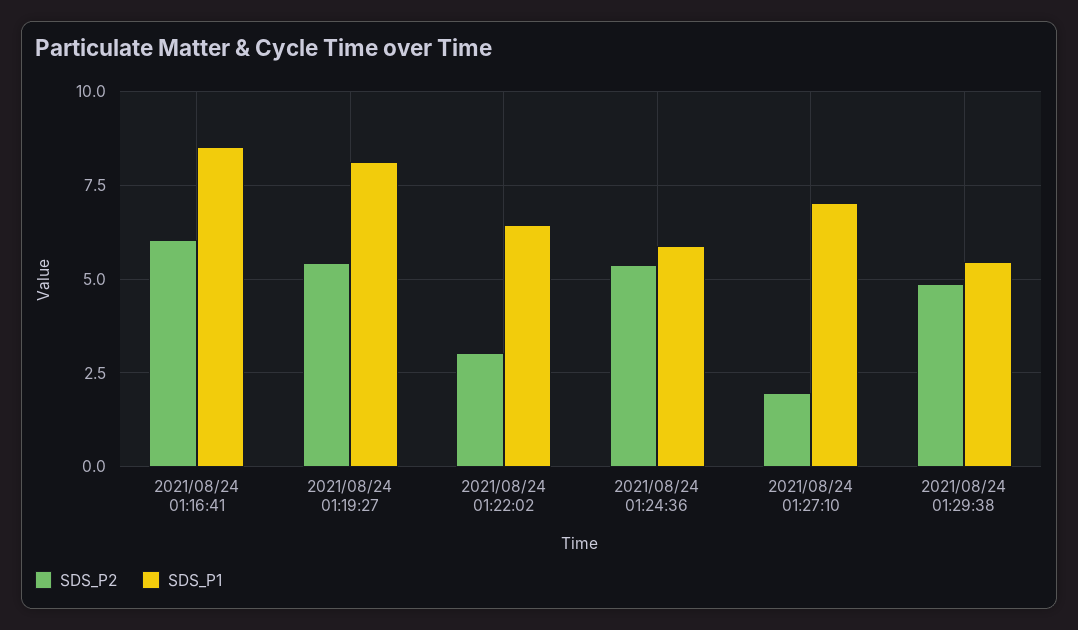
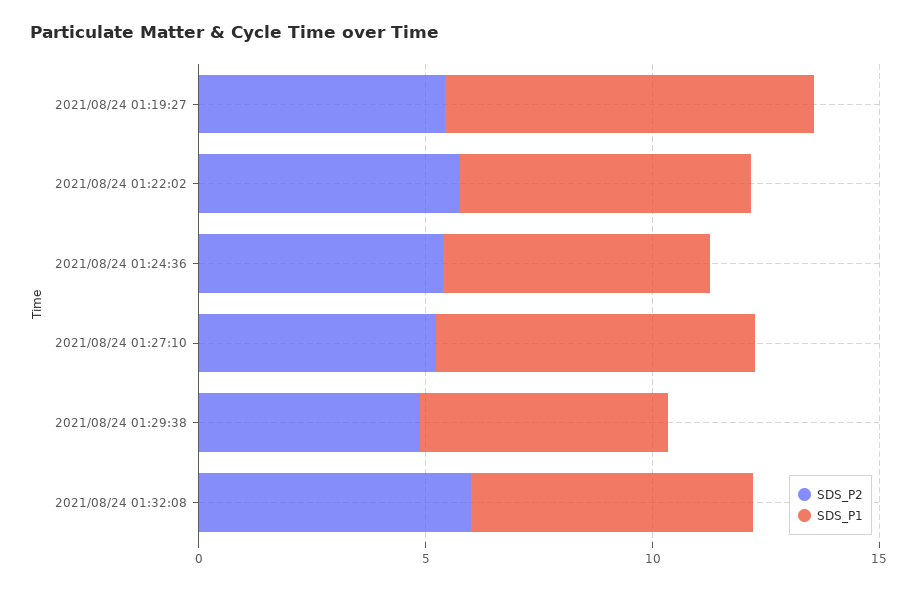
SDS_P2, 2021/08/24 01:16:41: 6 -> none
SDS_P1, 2021/08/24 01:16:41: 8.5 -> none
SDS_P2, 2021/08/24 01:22:02: 3 -> 6
SDS_P2, 2021/08/24 01:27:10: 2 -> 5
SDS_P2, 2021/08/24 01:32:08: none -> 6
SDS_P1, 2021/08/24 01:32:08: none -> 6

